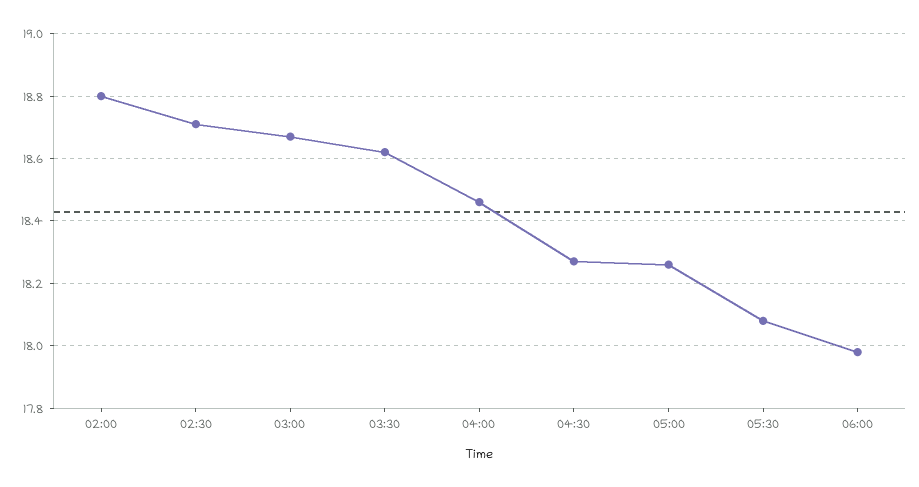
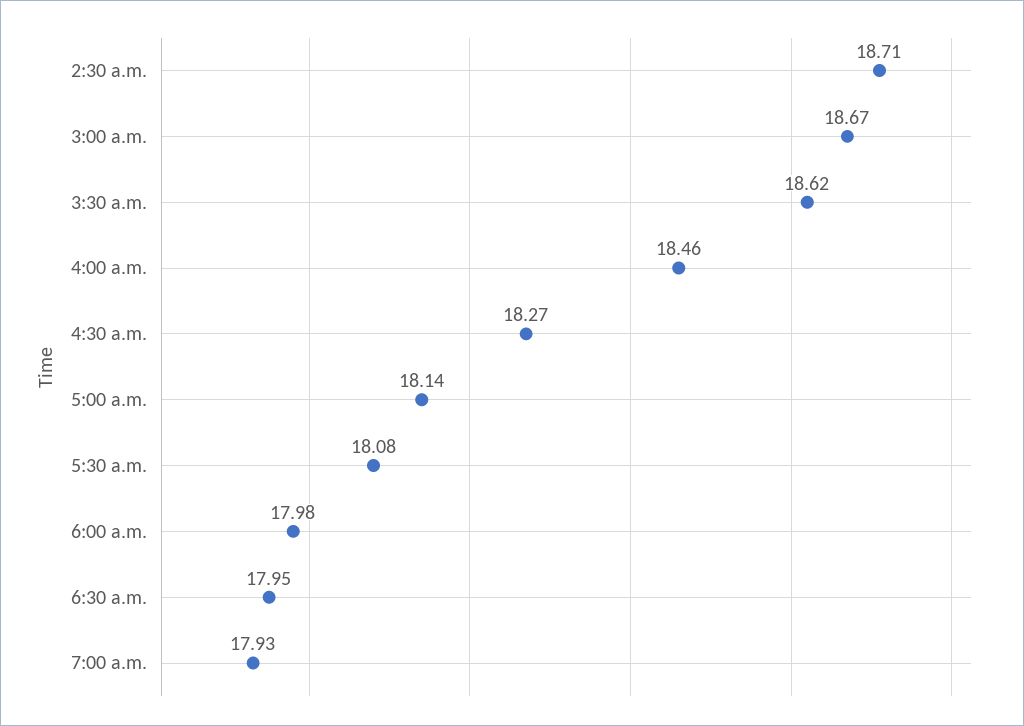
02:00: 18.8 -> none
05:00: 18.25 -> 18.14
6:30 a.m.: none -> 17.95
7:00 a.m.: none -> 17.93

